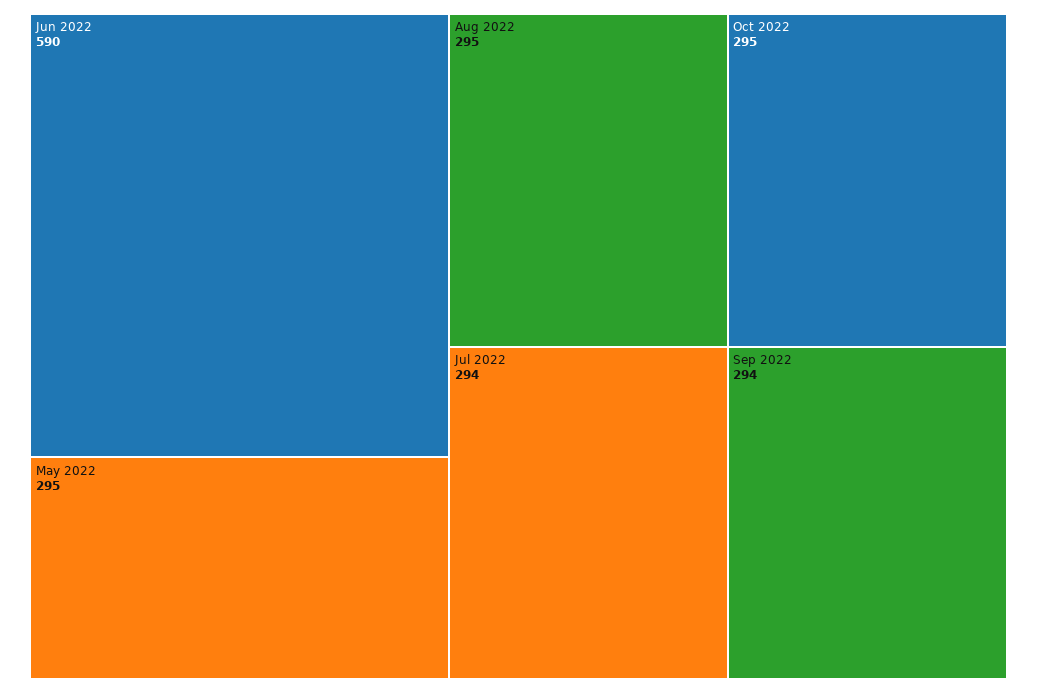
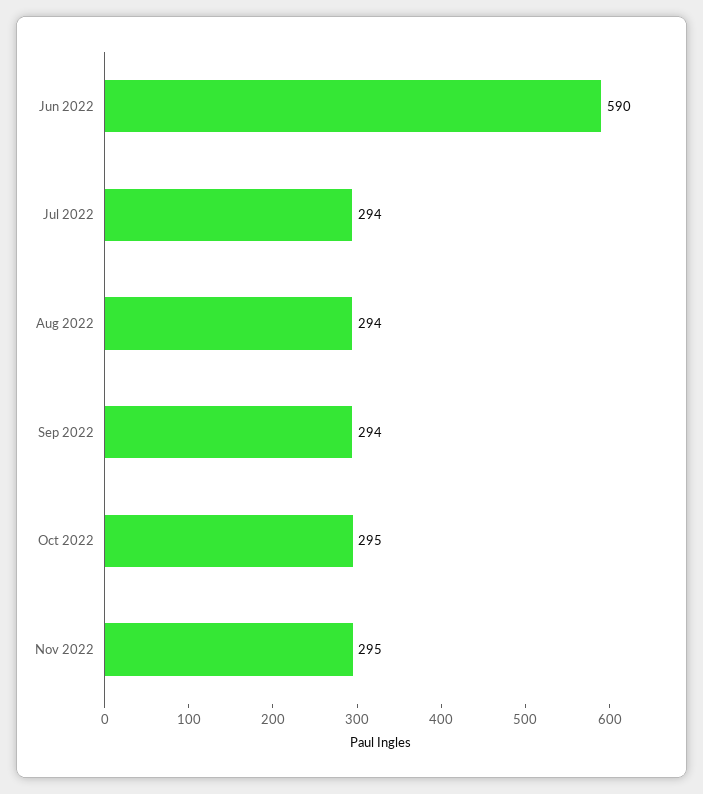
May 2022: 295 -> none
Aug 2022: 295 -> 294
Nov 2022: none -> 295

